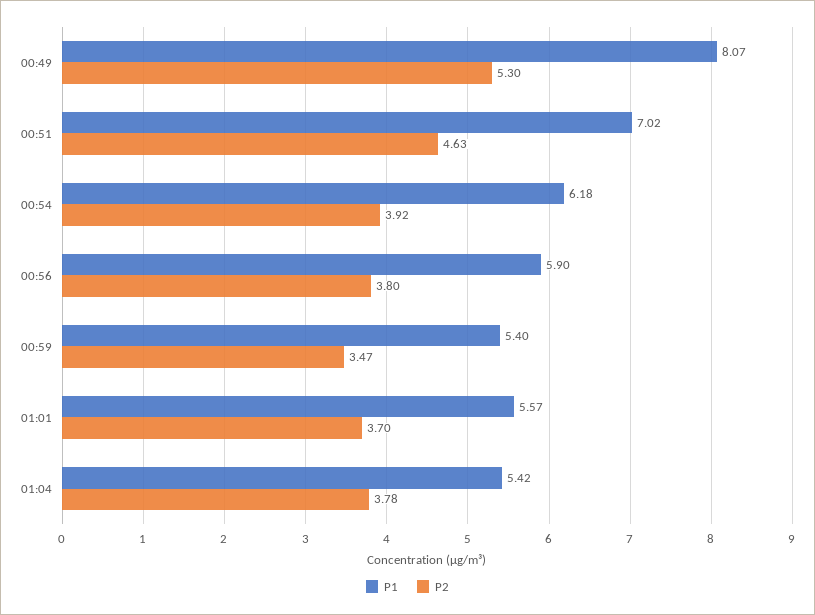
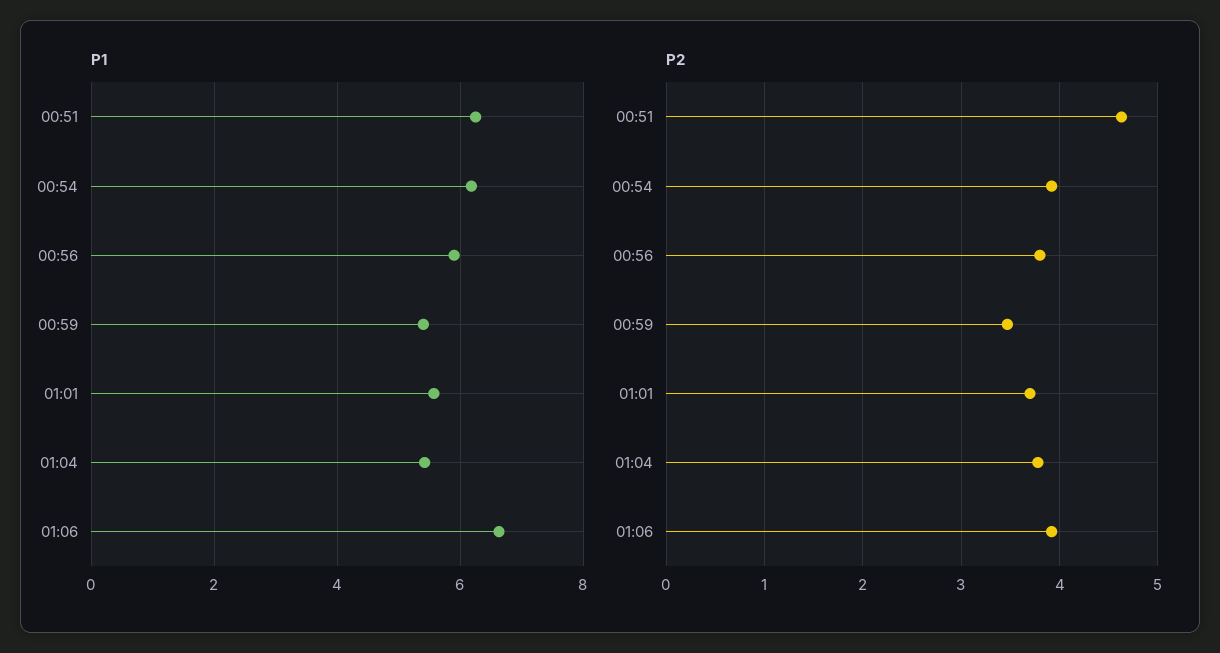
P1, 00:49: 8.07 -> none
P2, 00:49: 5.3 -> none
P1, 00:51: 7.02 -> 6.2
P1, 01:06: none -> 6.6
P2, 01:06: none -> 3.9

